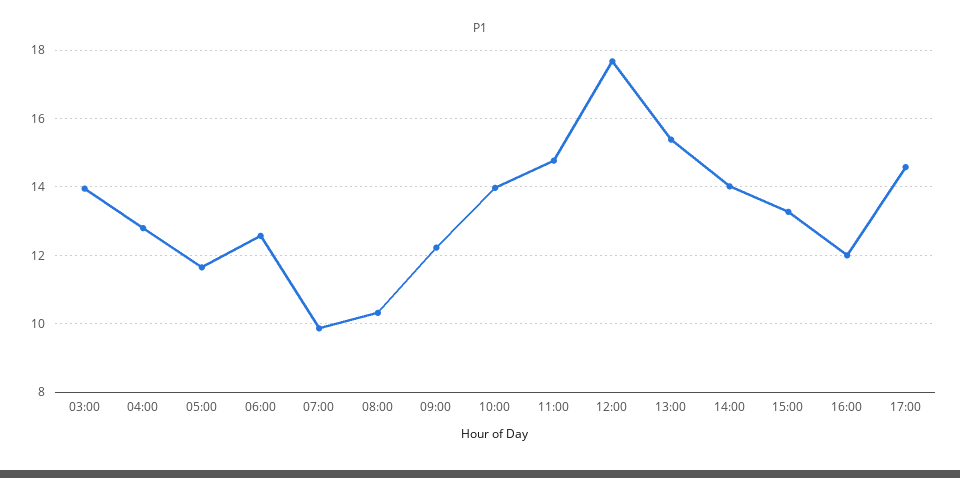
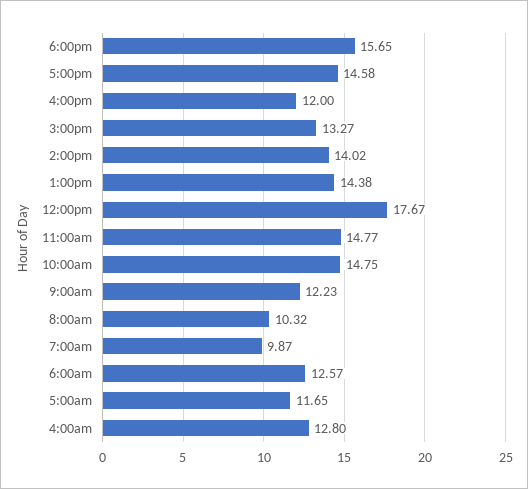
03:00: 14 -> none
10:00: 14 -> 14.75
13:00: 15.4 -> 14.38
6:00pm: none -> 15.65

